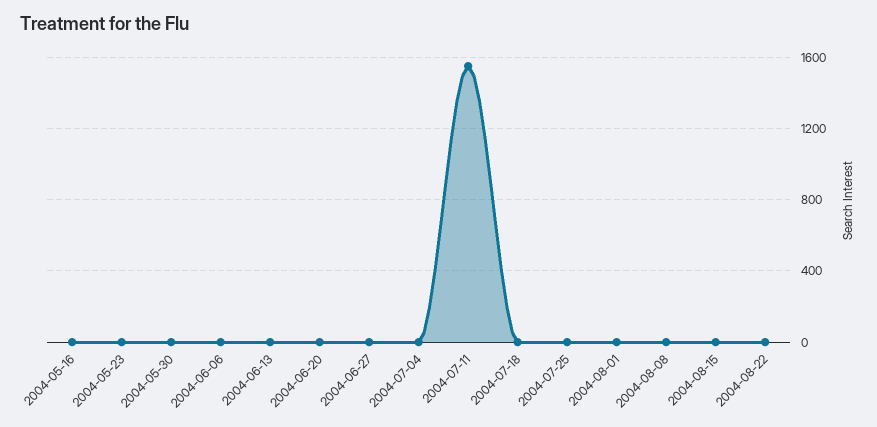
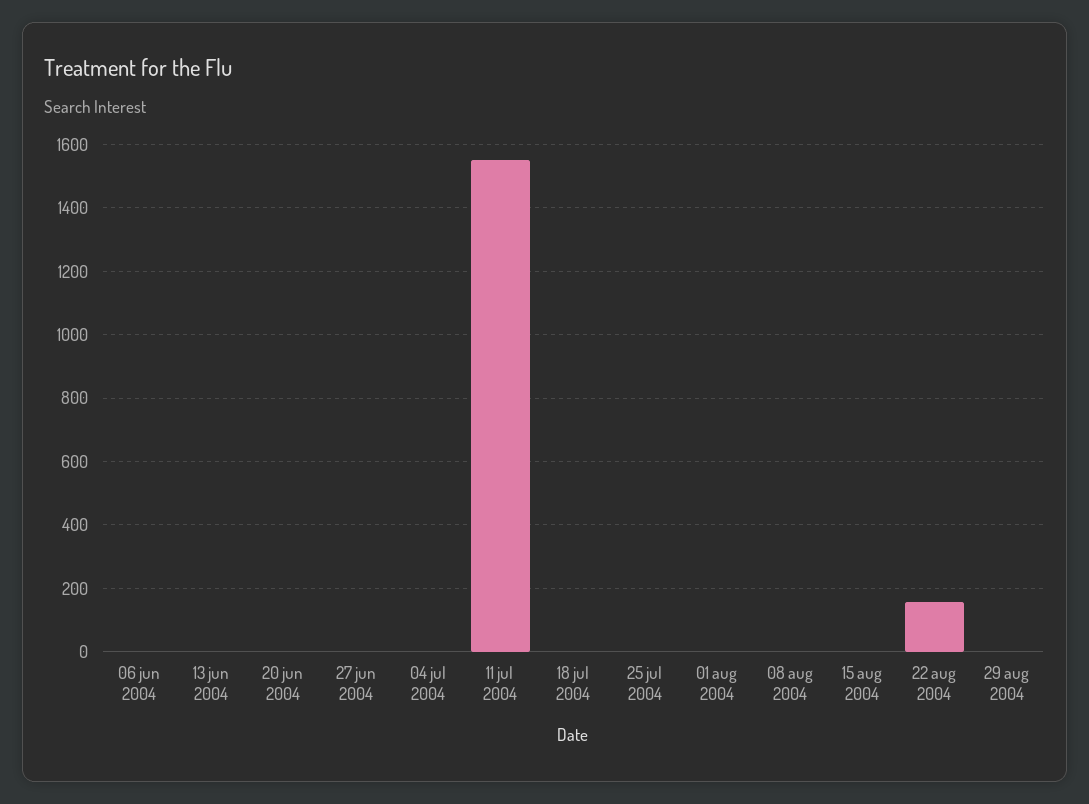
2004-05-16: 0 -> none
2004-05-23: 0 -> none
2004-05-30: 0 -> none
2004-08-22: 0 -> 160
29 aug 2004: none -> 0

